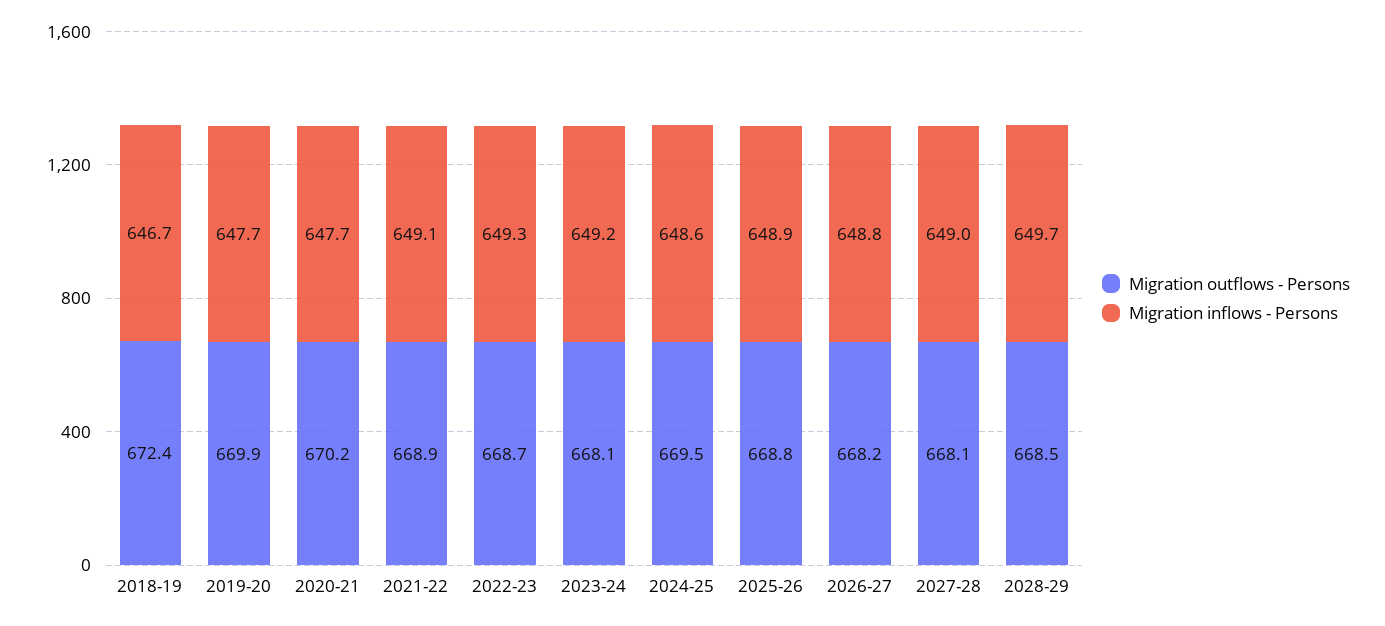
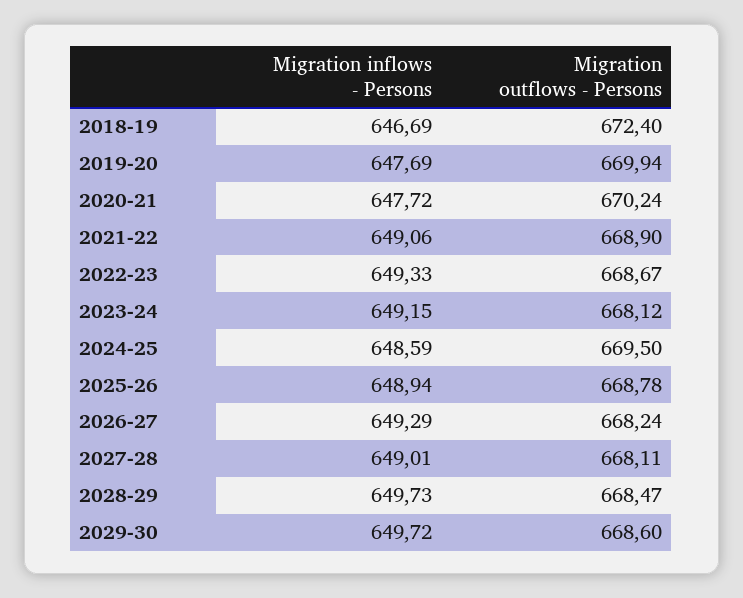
Migration inflows - Persons, 2026-27: 648.8 -> 649.29
Migration inflows - Persons, 2029-30: none -> 649.72
Migration outflows - Persons, 2029-30: none -> 668.6

